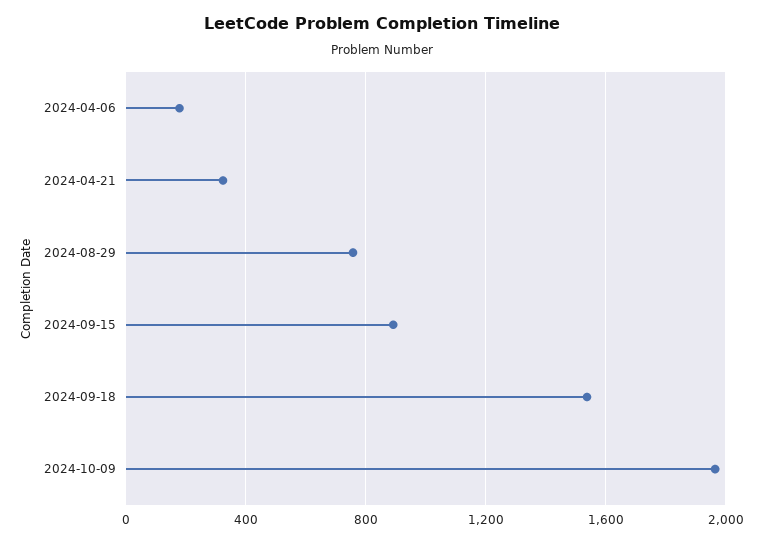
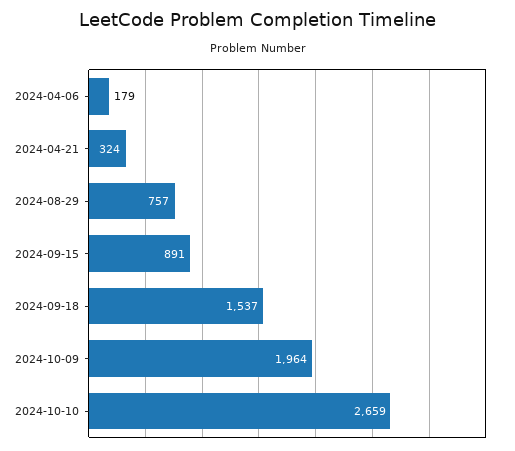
2024-10-10: none -> 2659

